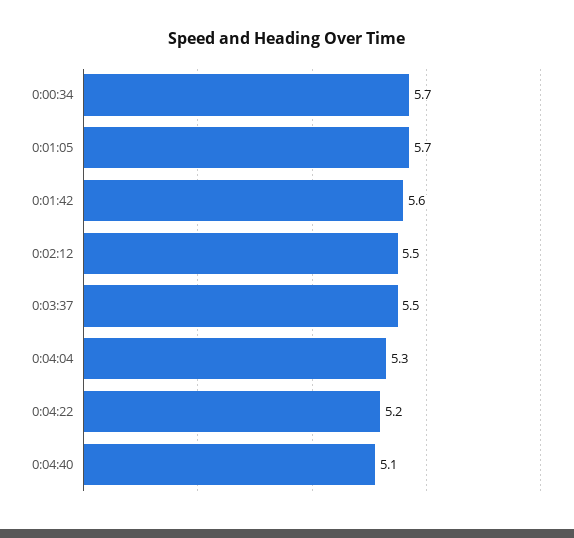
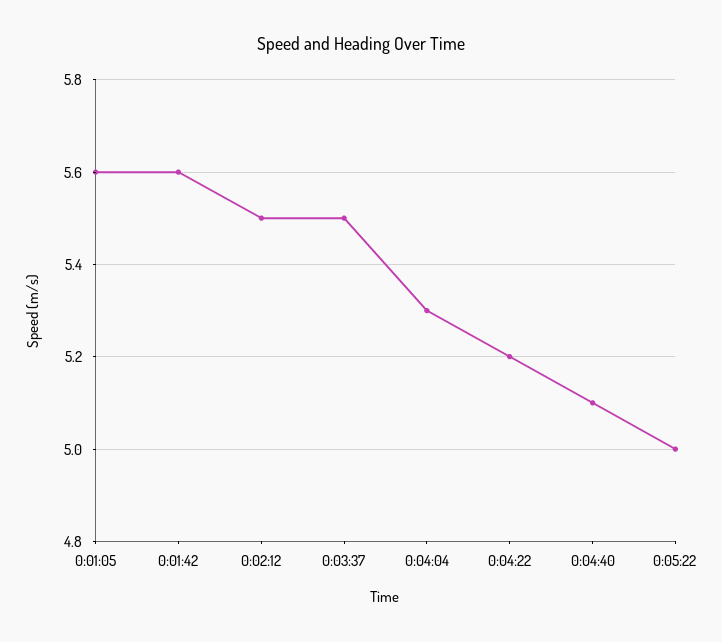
0:00:34: 5.7 -> none
0:01:05: 5.7 -> 5.6
0:05:22: none -> 5

